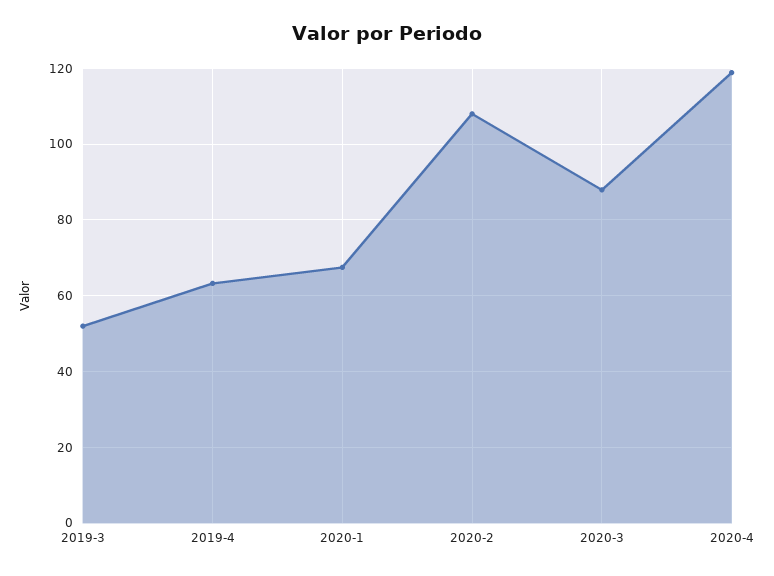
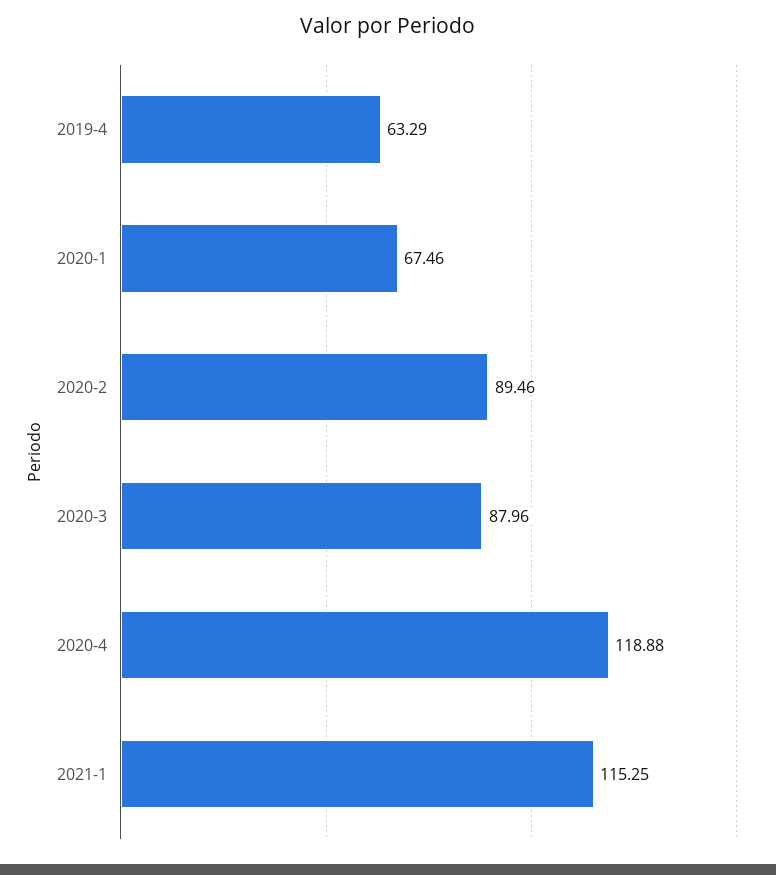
2019-3: 52 -> none
2020-2: 108 -> 89.46
2021-1: none -> 115.25

